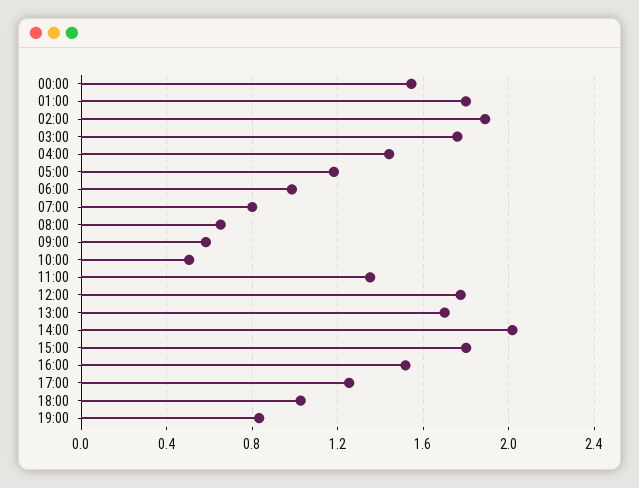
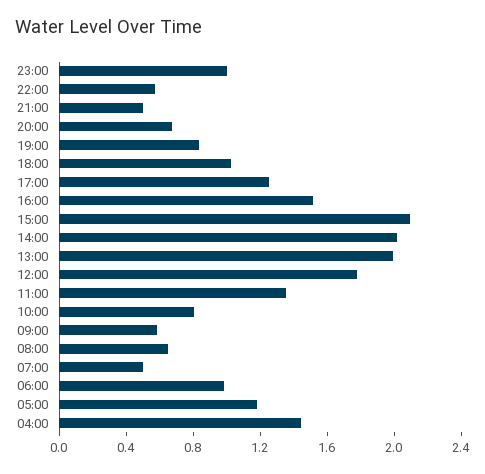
00:00: 1.55 -> none
01:00: 1.8 -> none
02:00: 1.9 -> none
03:00: 1.75 -> none
07:00: 0.8 -> 0.5
10:00: 0.5 -> 0.8
13:00: 1.7 -> 2
15:00: 1.8 -> 2.1
23:00: none -> 1
22:00: none -> 0.6
21:00: none -> 0.5
20:00: none -> 0.7

